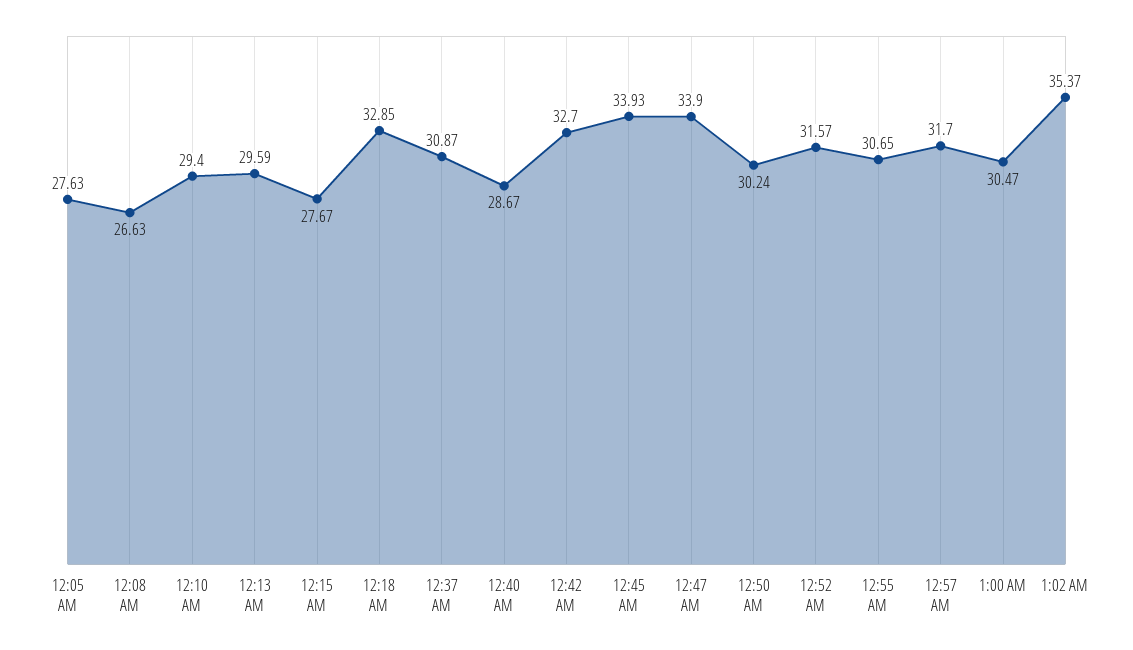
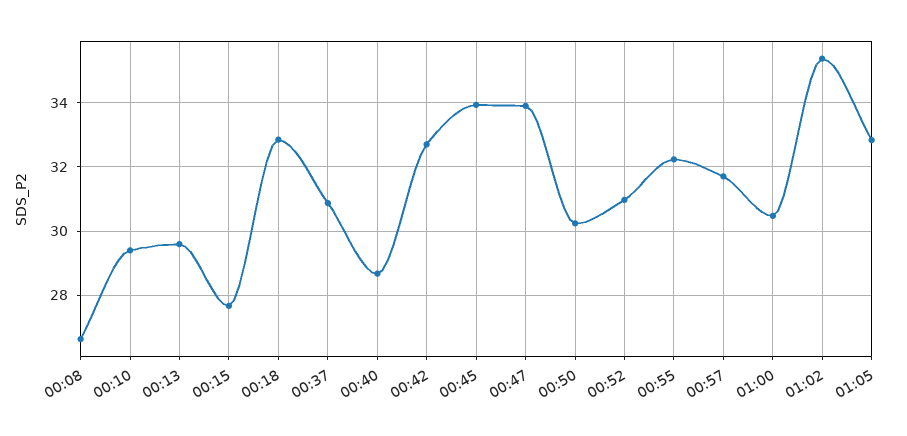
12:05 AM: 27.63 -> none
12:52 AM: 31.57 -> 31
12:55 AM: 30.65 -> 32.2
01:05: none -> 32.8

